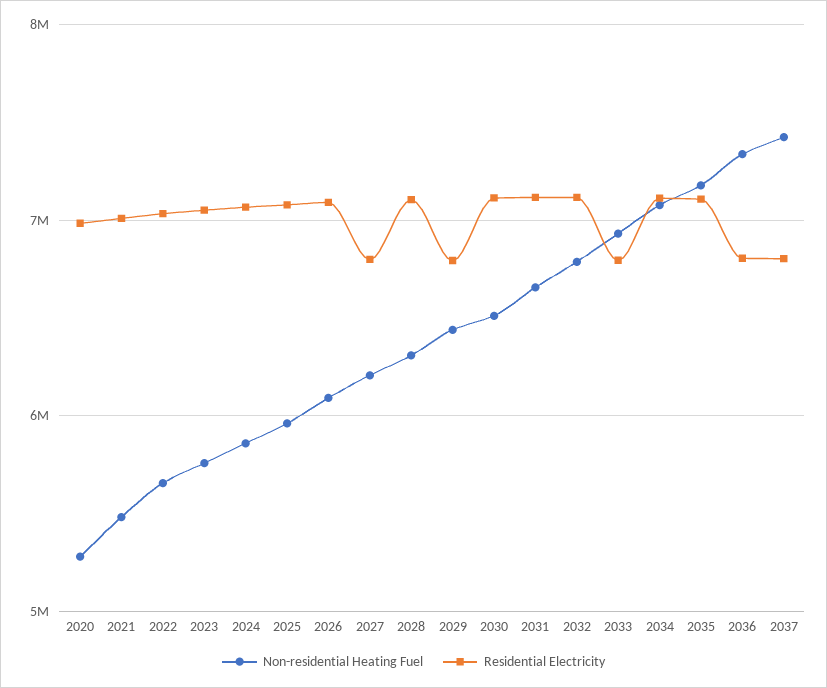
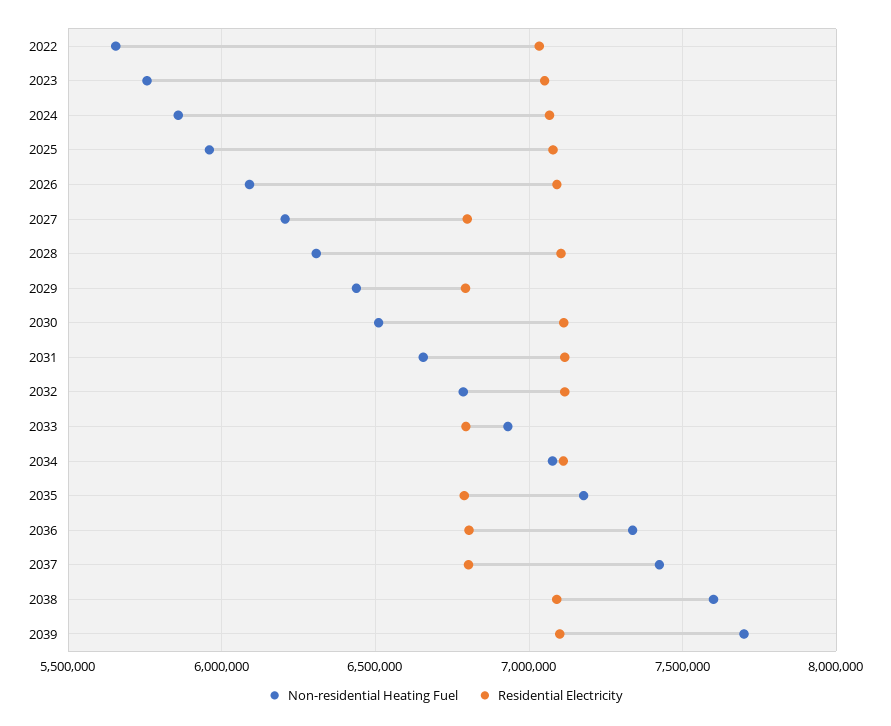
Non-residential Heating Fuel, 2020: 5300000 -> none
Residential Electricity, 2020: 7000000 -> none
Non-residential Heating Fuel, 2021: 5500000 -> none
Residential Electricity, 2021: 7000000 -> none
Residential Electricity, 2035: 7100000 -> 6800000
Non-residential Heating Fuel, 2038: none -> 7600000
Residential Electricity, 2038: none -> 7100000
Non-residential Heating Fuel, 2039: none -> 7700000
Residential Electricity, 2039: none -> 7100000

